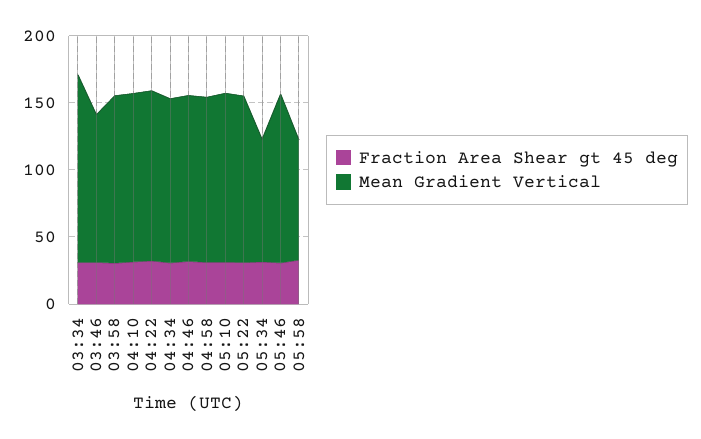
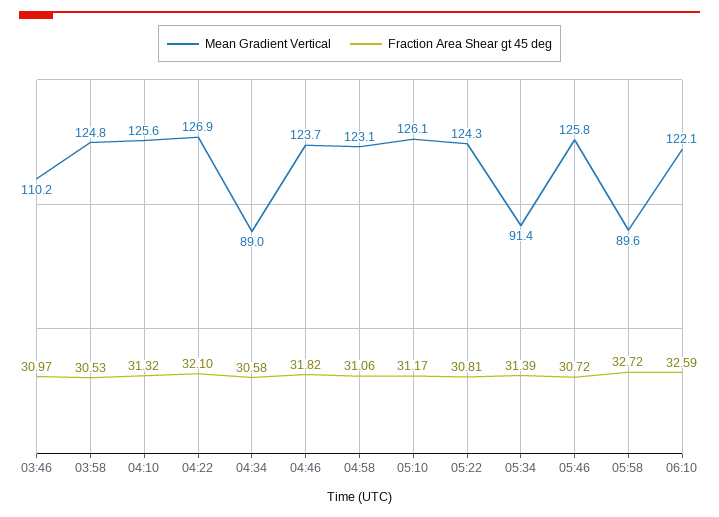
Fraction Area Shear gt 45 deg, 03:34: 30 -> none
Mean Gradient Vertical, 03:34: 140 -> none
Mean Gradient Vertical, 04:34: 120 -> 89
Mean Gradient Vertical, 06:10: none -> 122.1
Fraction Area Shear gt 45 deg, 06:10: none -> 32.59

